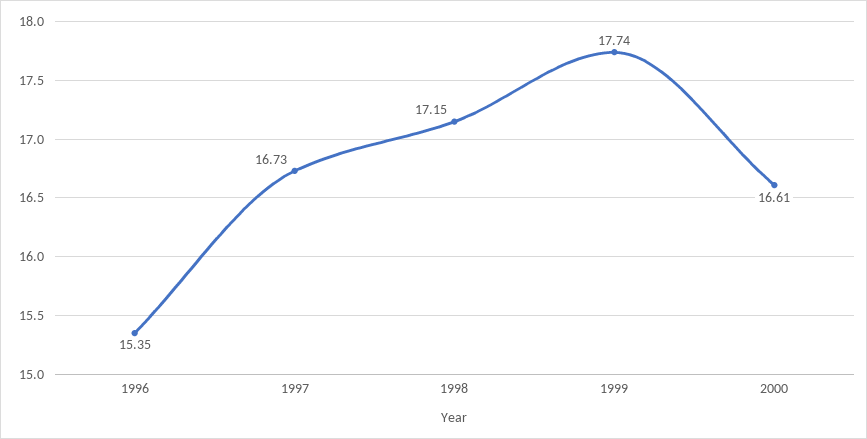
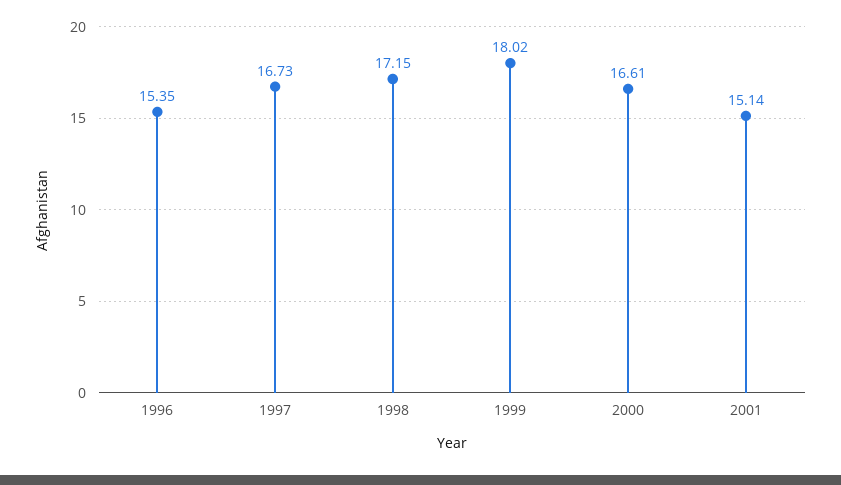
1999: 17.74 -> 18.02
2001: none -> 15.14

